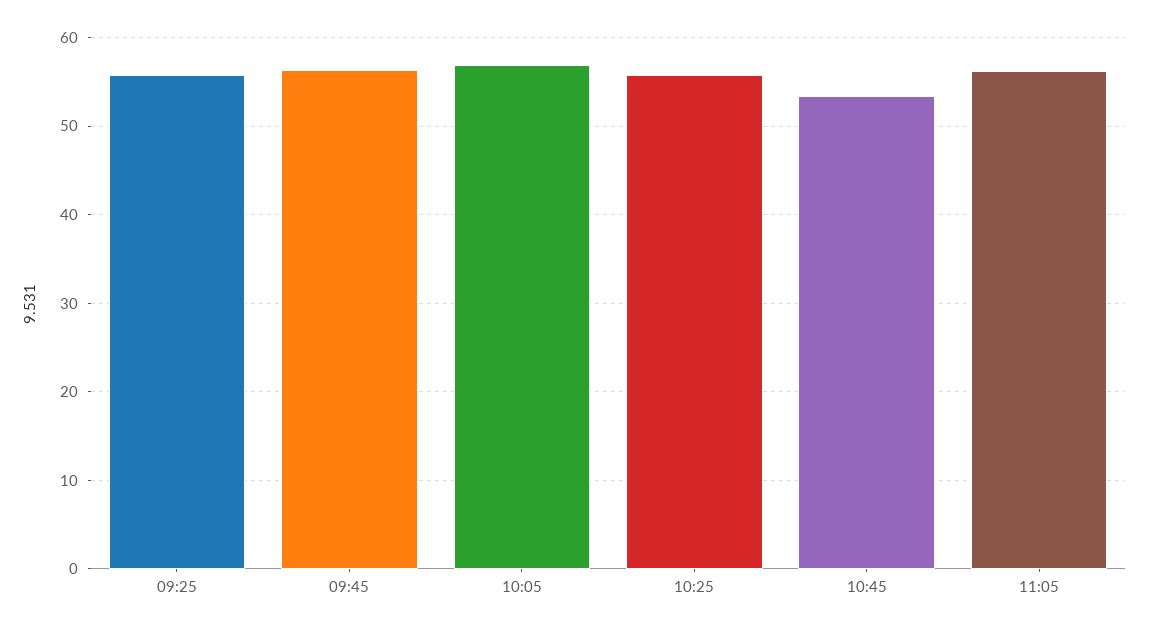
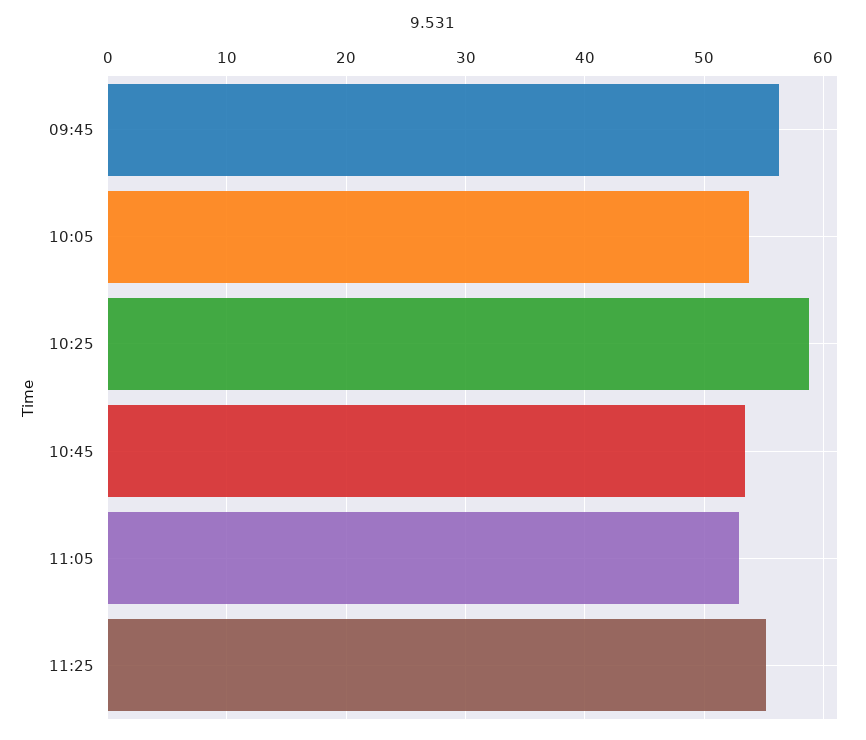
09:25: 56 -> none
10:05: 57 -> 54
10:25: 56 -> 59
11:05: 56 -> 53
11:25: none -> 55

